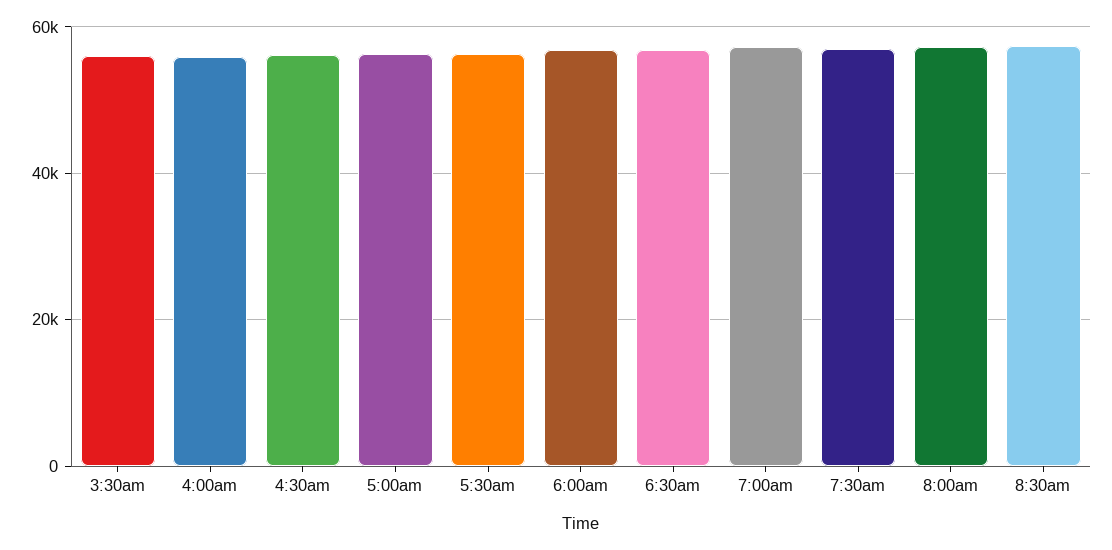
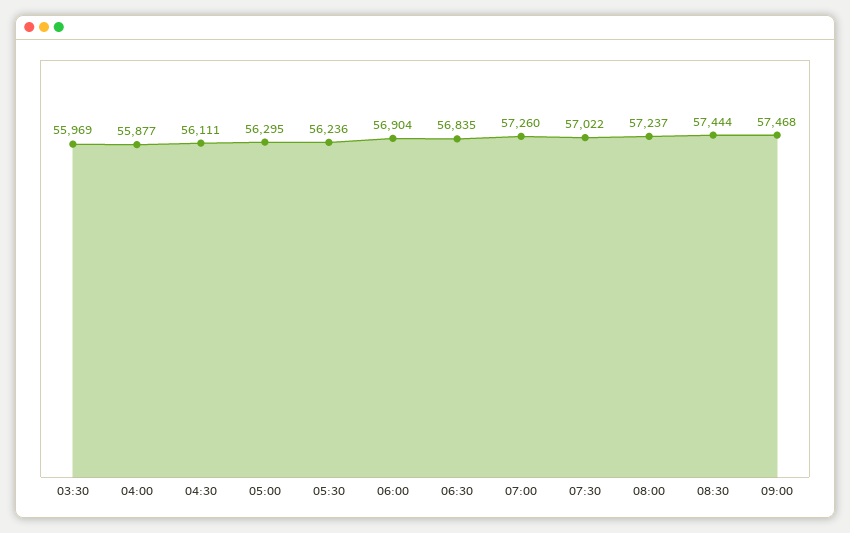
09:00: none -> 57468

